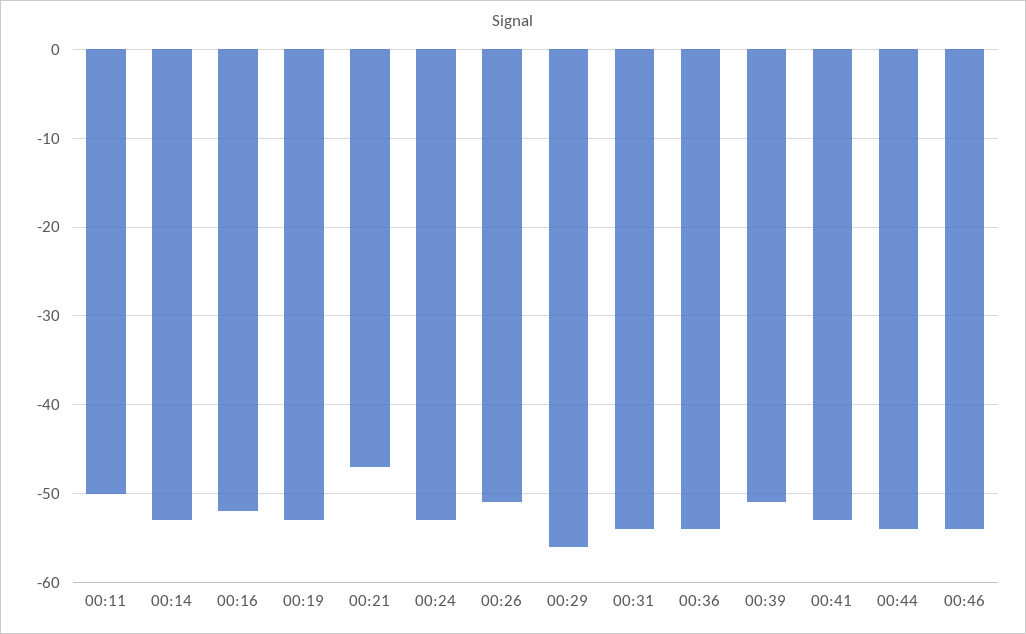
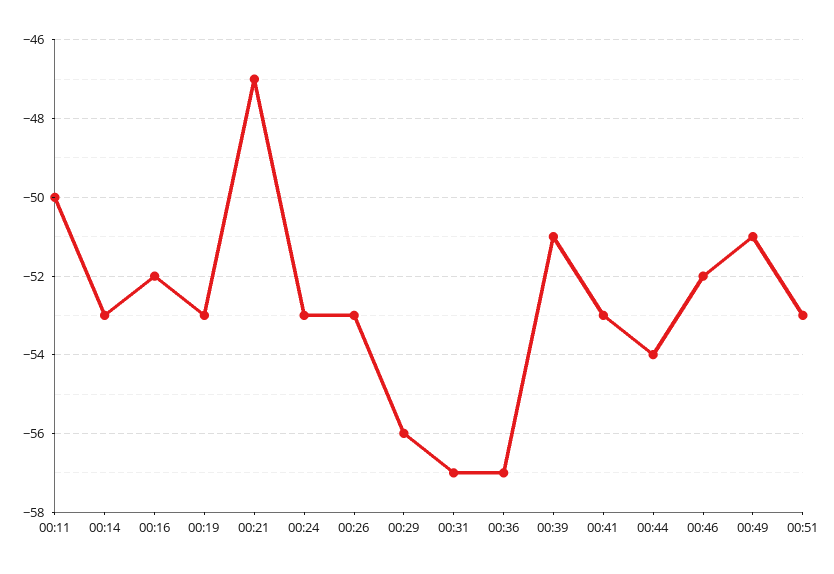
00:26: -51 -> -53
00:31: -54 -> -57
00:36: -54 -> -57
00:46: -54 -> -52
00:49: none -> -51
00:51: none -> -53

